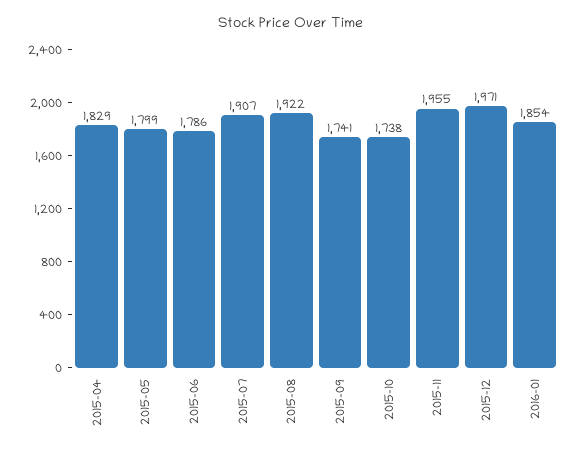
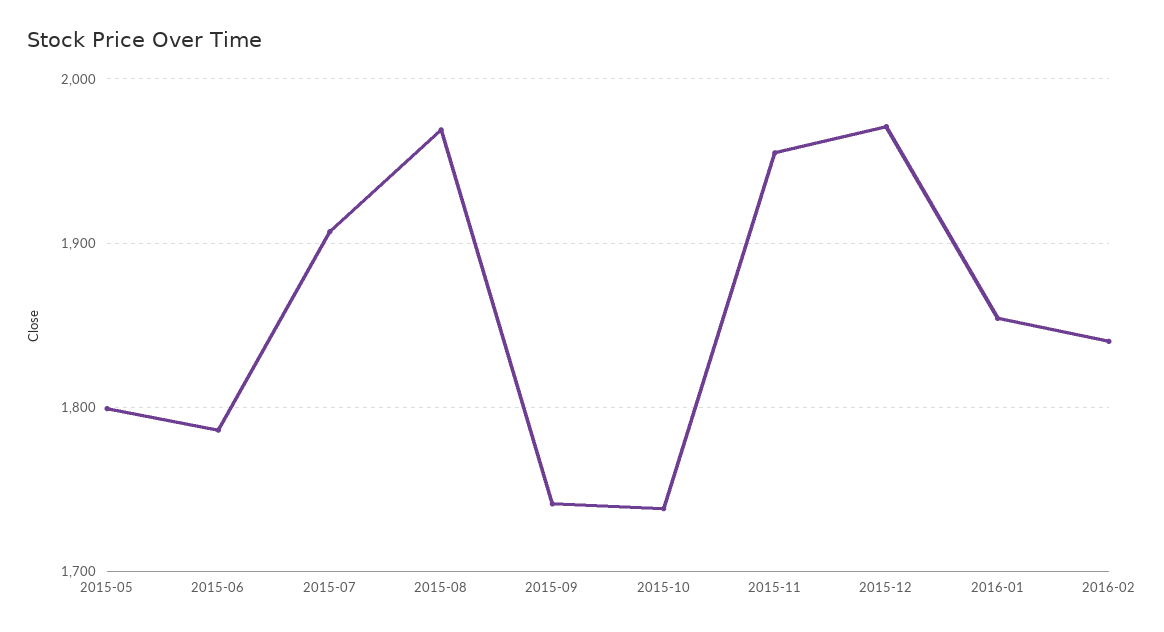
2015-04: 1829 -> none
2015-08: 1922 -> 1970
2016-02: none -> 1840

